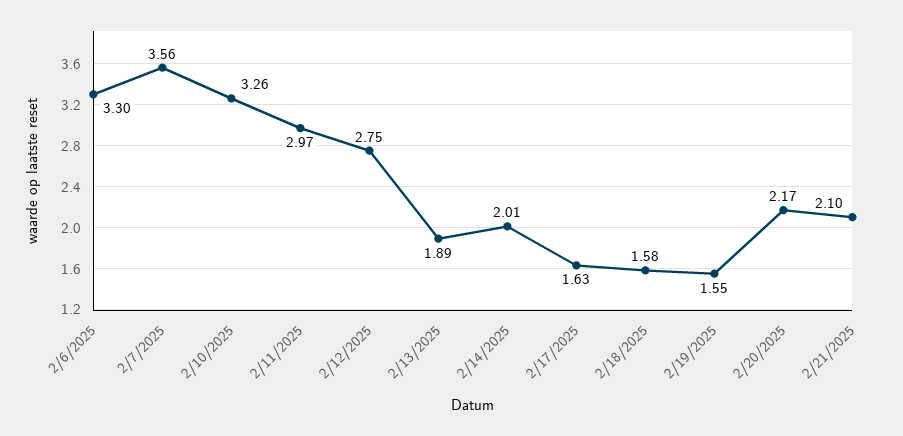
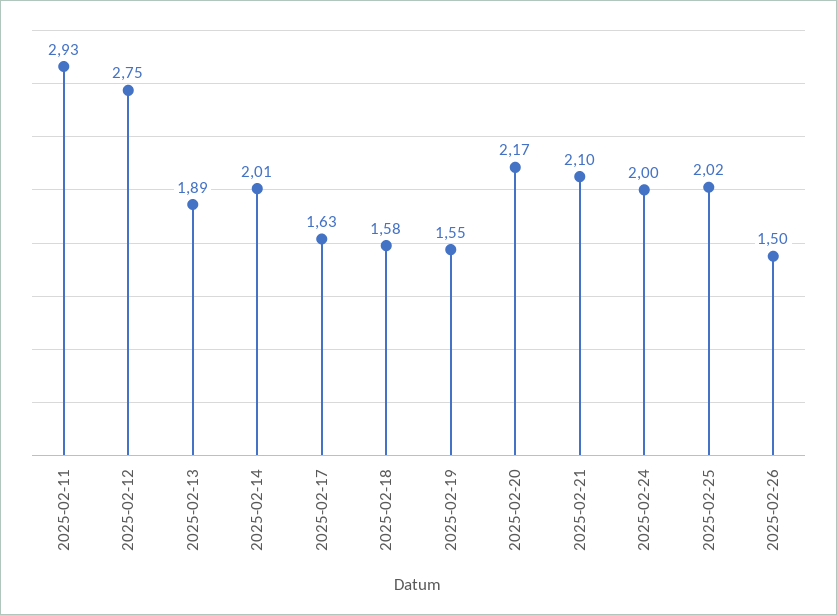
2/6/2025: 3.3 -> none
2/7/2025: 3.56 -> none
2/10/2025: 3.26 -> none
2/11/2025: 2.97 -> 2.93
2025-02-24: none -> 2
2025-02-25: none -> 2.02
2025-02-26: none -> 1.5

